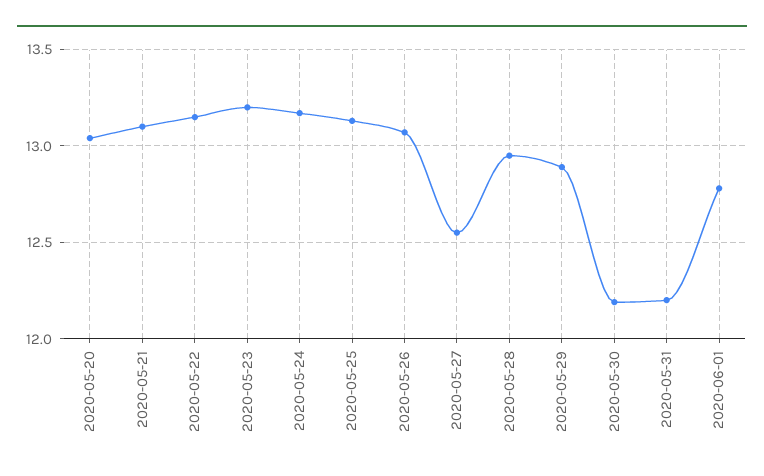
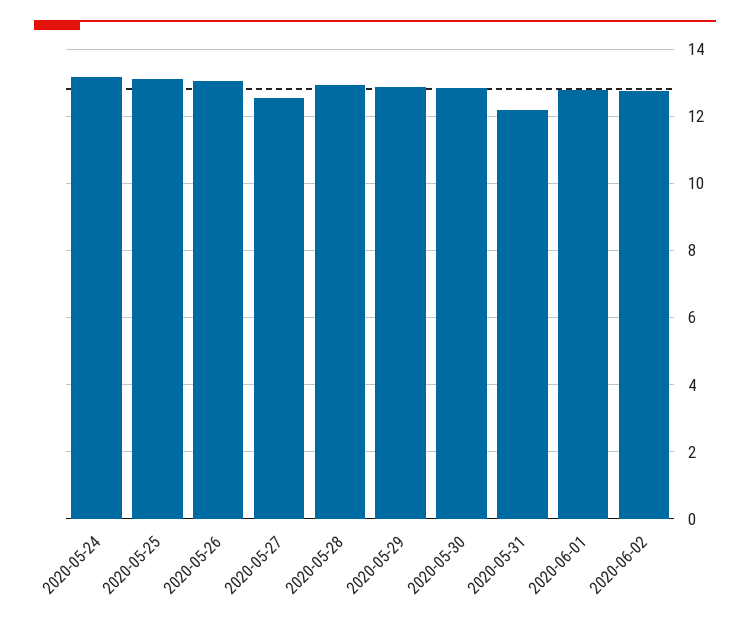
2020-05-20: 13.05 -> none
2020-05-21: 13.1 -> none
2020-05-22: 13.15 -> none
2020-05-23: 13.2 -> none
2020-05-30: 12.2 -> 12.8
2020-06-02: none -> 12.8

